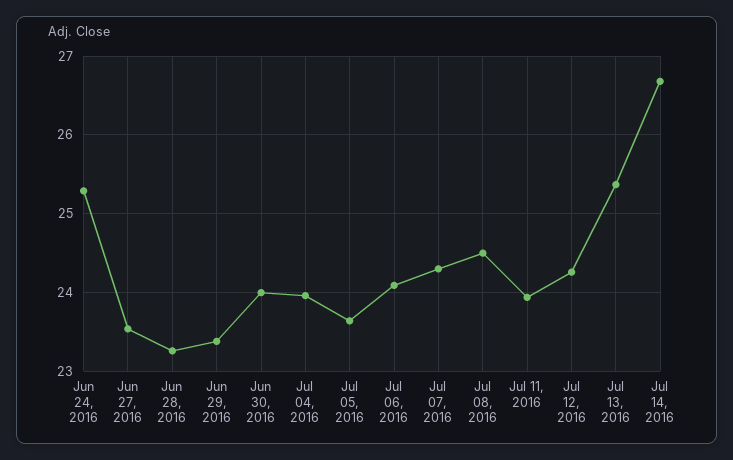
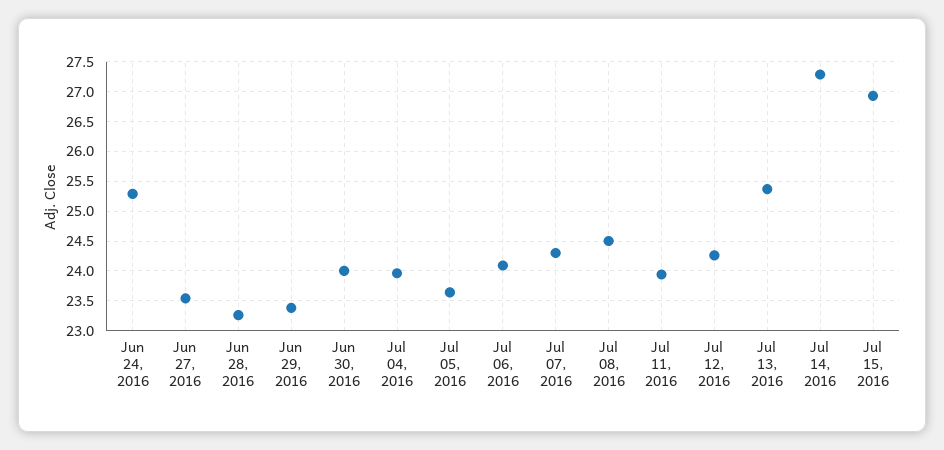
Jul 14, 2016: 26.7 -> 27.25
Jul 15, 2016: none -> 27

